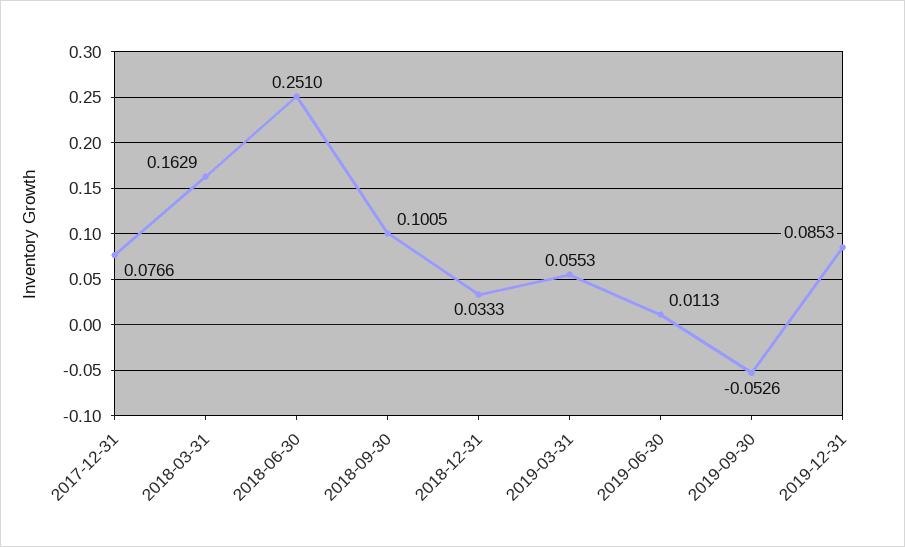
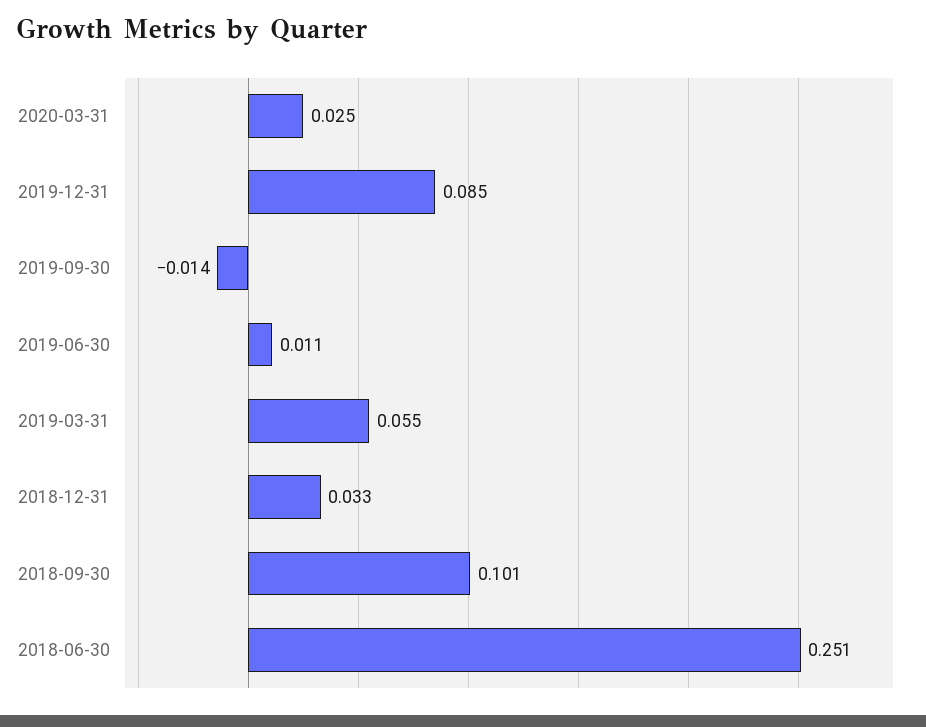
2017-12-31: 0.0766 -> none
2018-03-31: 0.1629 -> none
2019-09-30: -0.0526 -> -0.014
2020-03-31: none -> 0.025

